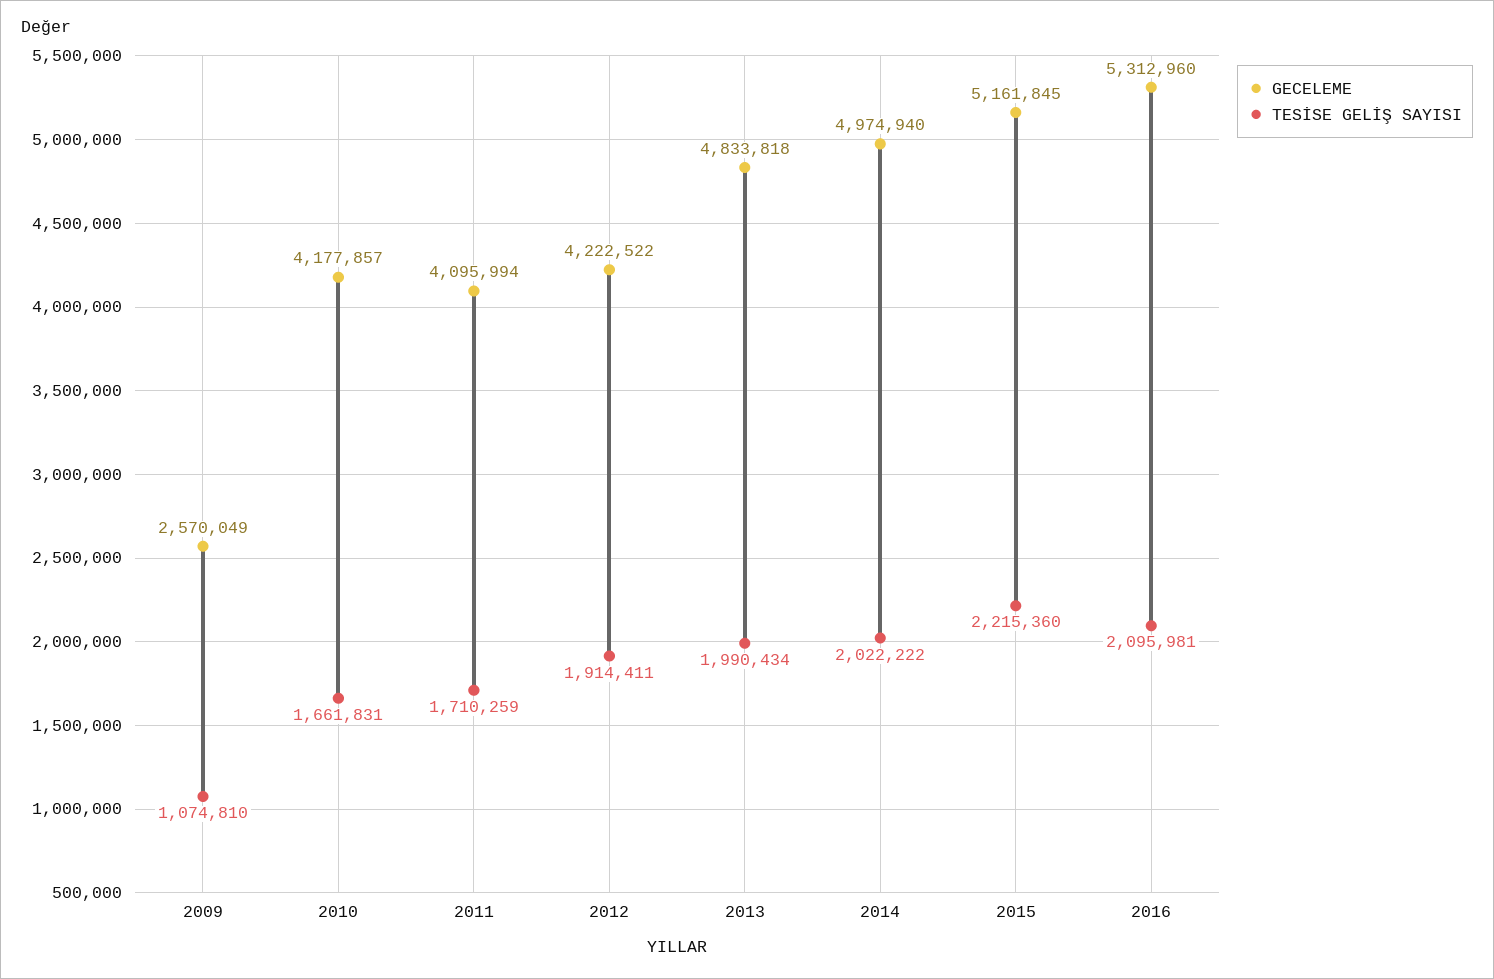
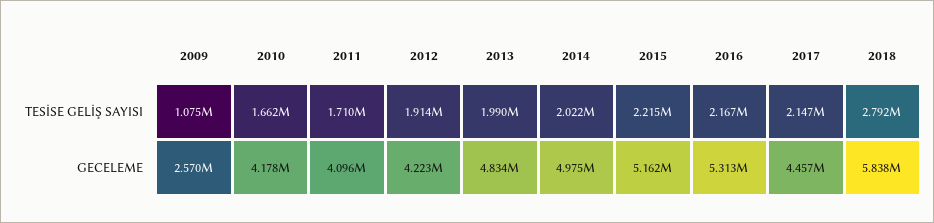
TESİSE GELİŞ SAYISI, 2016: 2095981 -> 2167000
TESİSE GELİŞ SAYISI, 2017: none -> 2147000
TESİSE GELİŞ SAYISI, 2018: none -> 2792000
GECELEME, 2017: none -> 4457000
GECELEME, 2018: none -> 5838000

